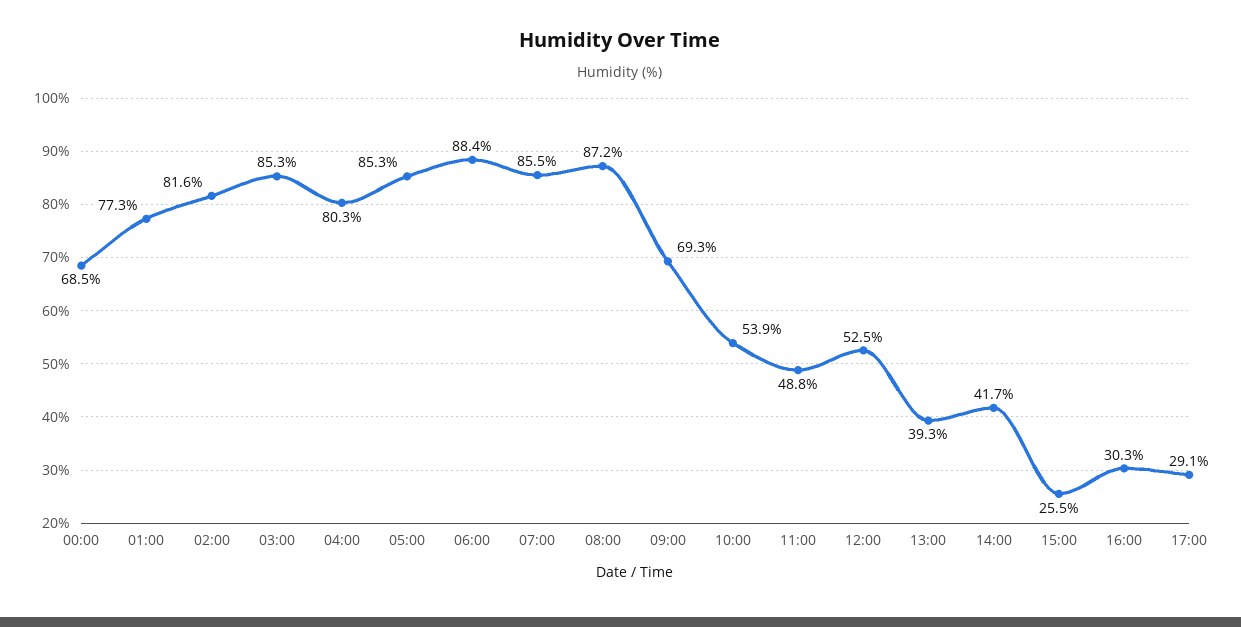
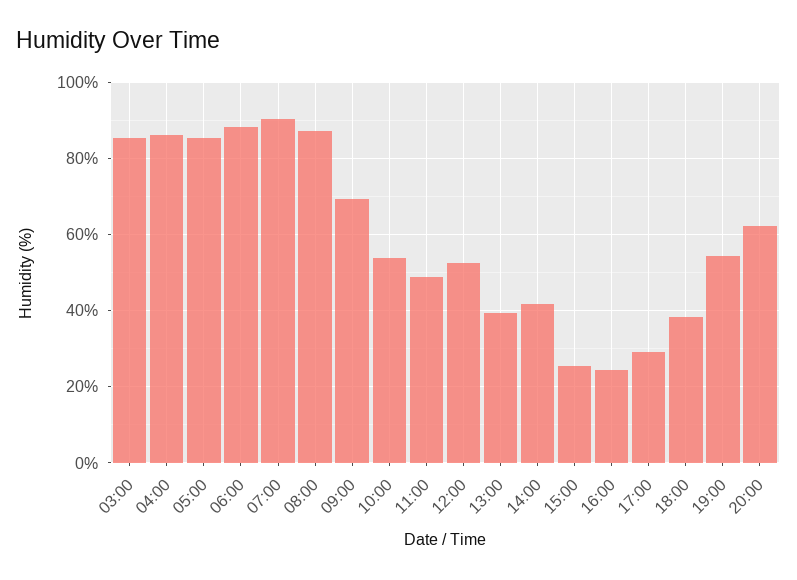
00:00: 68.5 -> none
01:00: 77.3 -> none
02:00: 81.6 -> none
04:00: 80.3 -> 86
07:00: 85.5 -> 90
16:00: 30.3 -> 24
18:00: none -> 38
19:00: none -> 54
20:00: none -> 62

